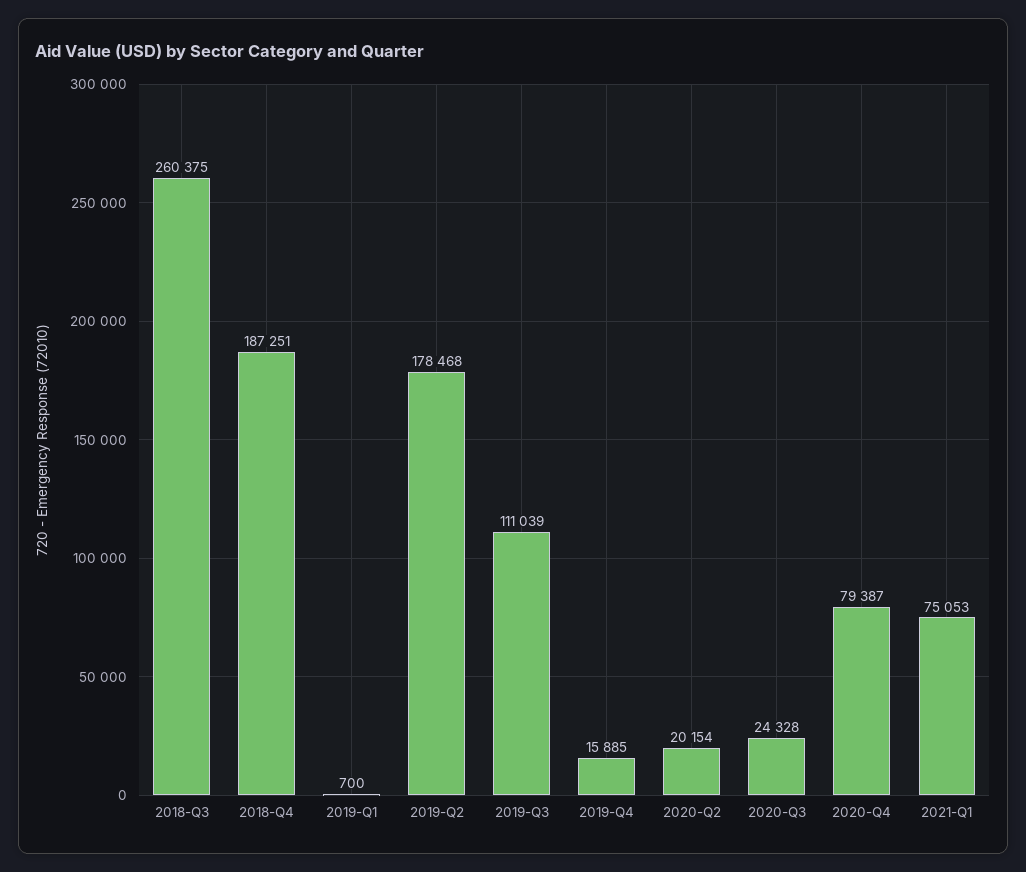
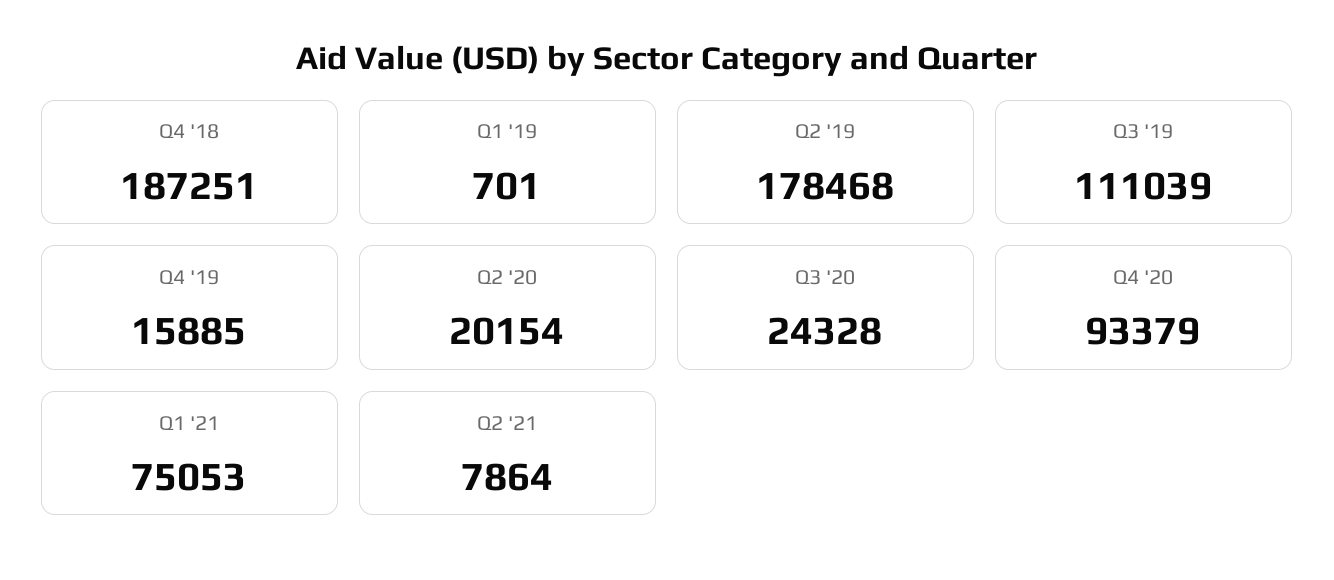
2018-Q3: 260375 -> none
2019-Q1: 700 -> 701
2020-Q4: 79387 -> 93379
Q2 '21: none -> 7864

